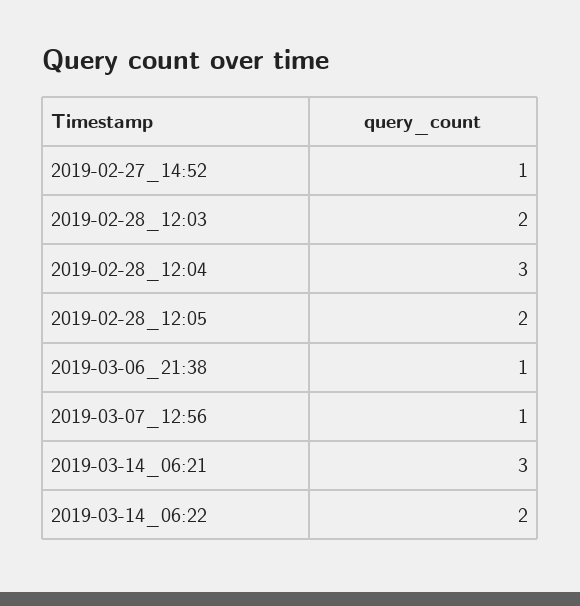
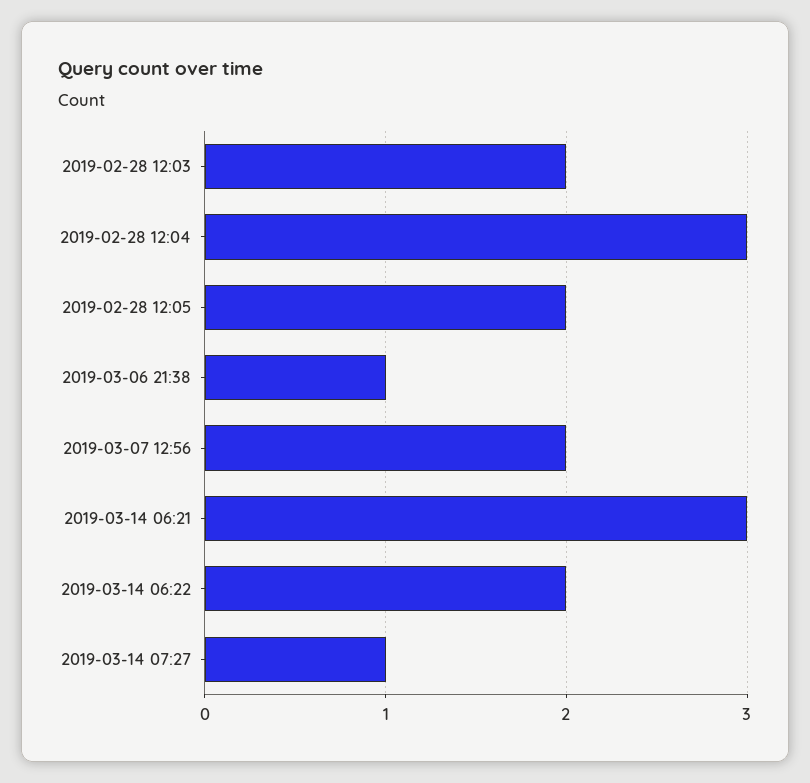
2019-02-27_14:52: 1 -> none
2019-03-07_12:56: 1 -> 2
2019-03-14 07:27: none -> 1

